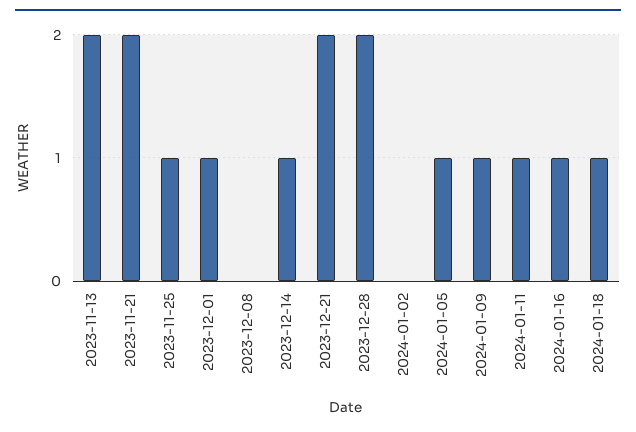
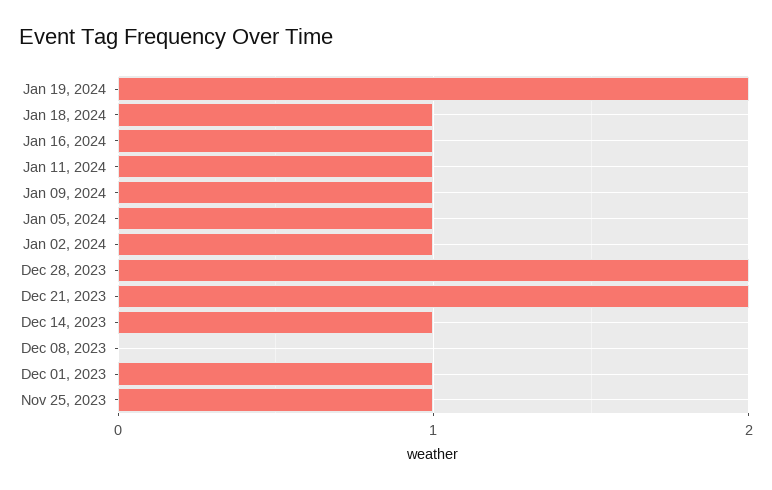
2023-11-13: 2 -> none
2023-11-21: 2 -> none
2024-01-02: 0 -> 1
Jan 19, 2024: none -> 2

